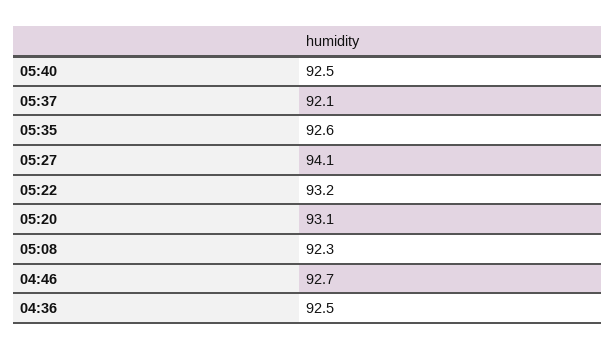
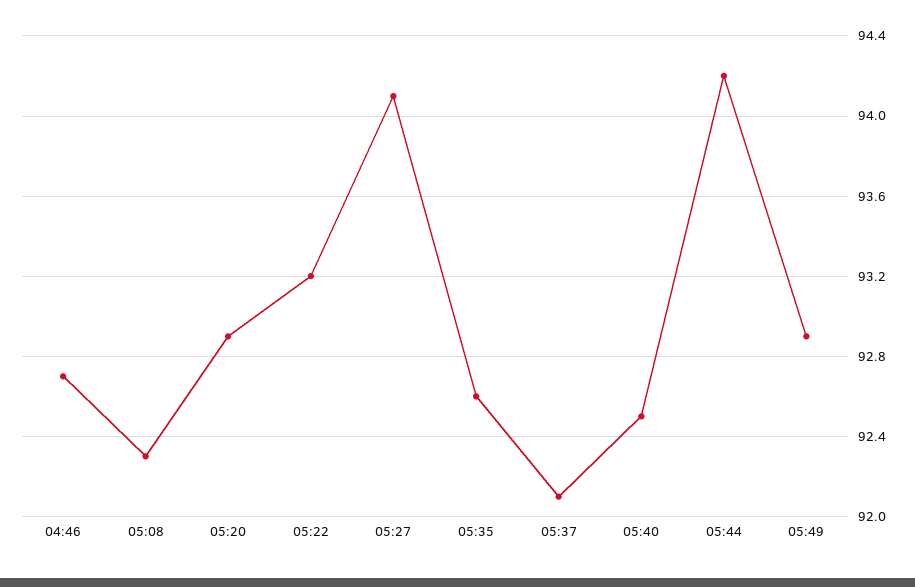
05:20: 93.1 -> 92.9
04:36: 92.5 -> none
05:44: none -> 94.2
05:49: none -> 92.9

